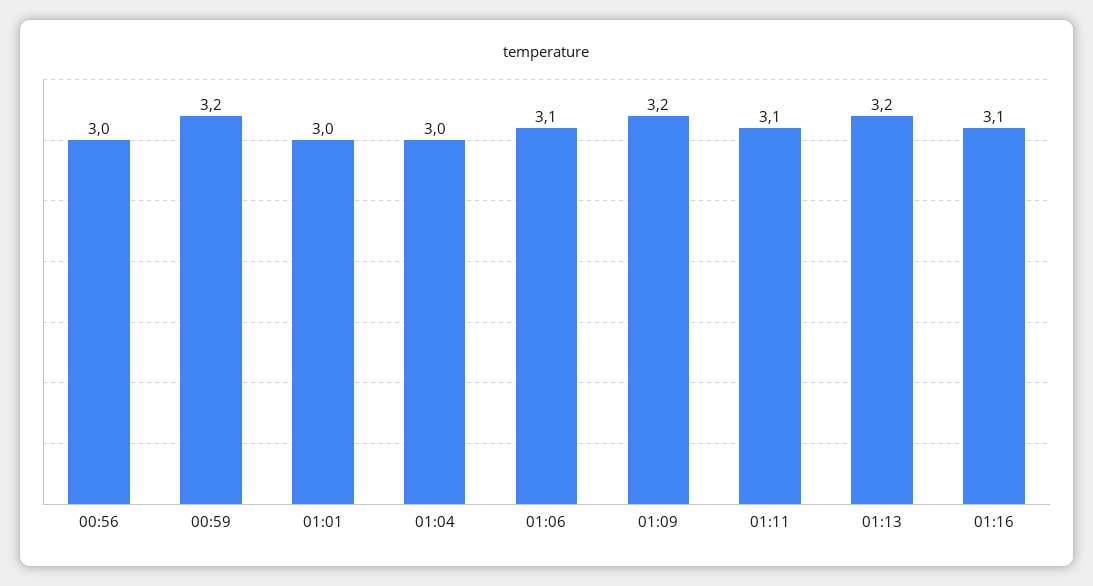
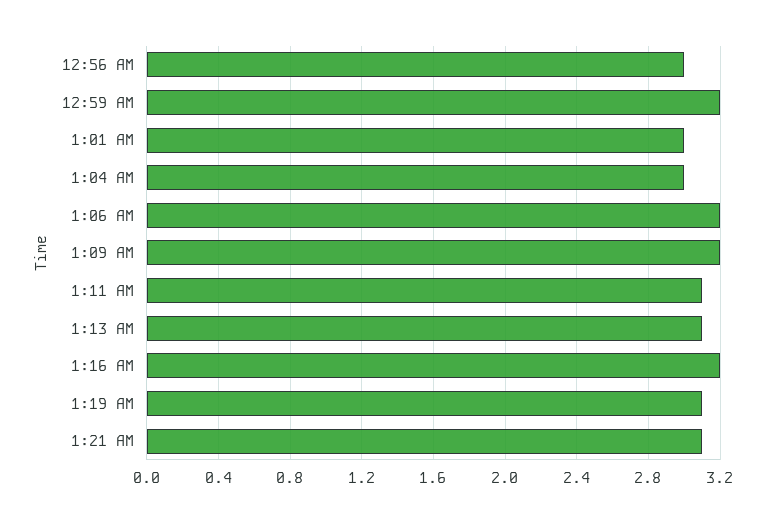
01:06: 3.1 -> 3.2
01:13: 3.2 -> 3.1
01:16: 3.1 -> 3.2
1:19 AM: none -> 3.1
1:21 AM: none -> 3.1

